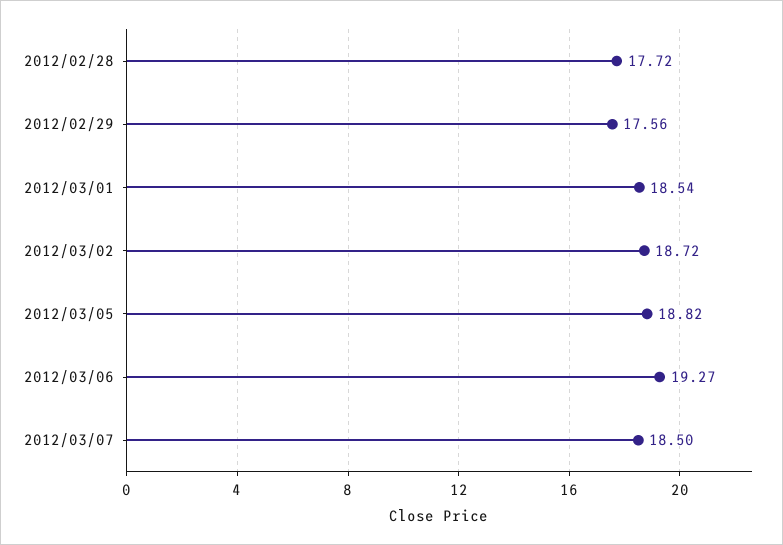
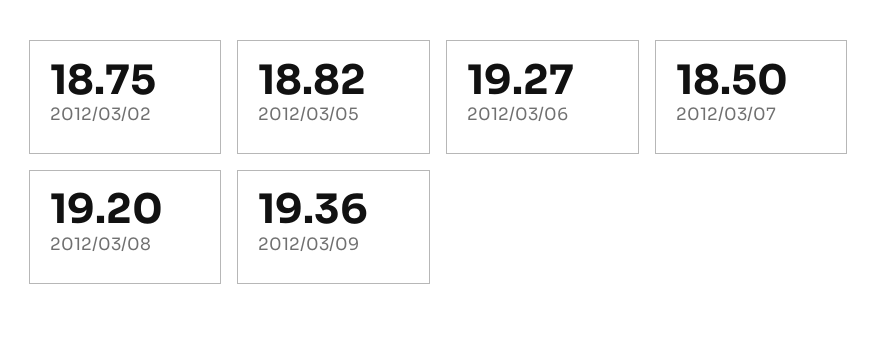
2012/02/28: 17.72 -> none
2012/02/29: 17.56 -> none
2012/03/01: 18.54 -> none
2012/03/02: 18.72 -> 18.75
2012/03/08: none -> 19.2
2012/03/09: none -> 19.36

